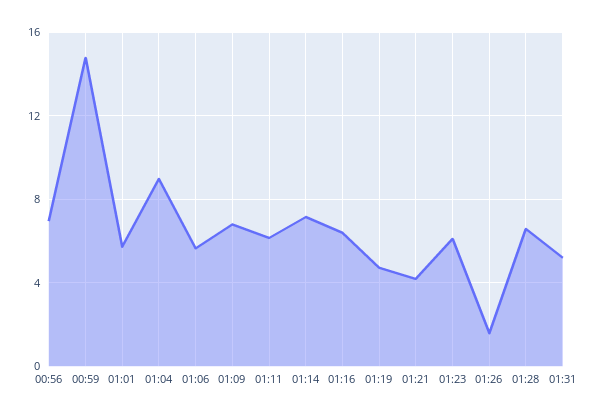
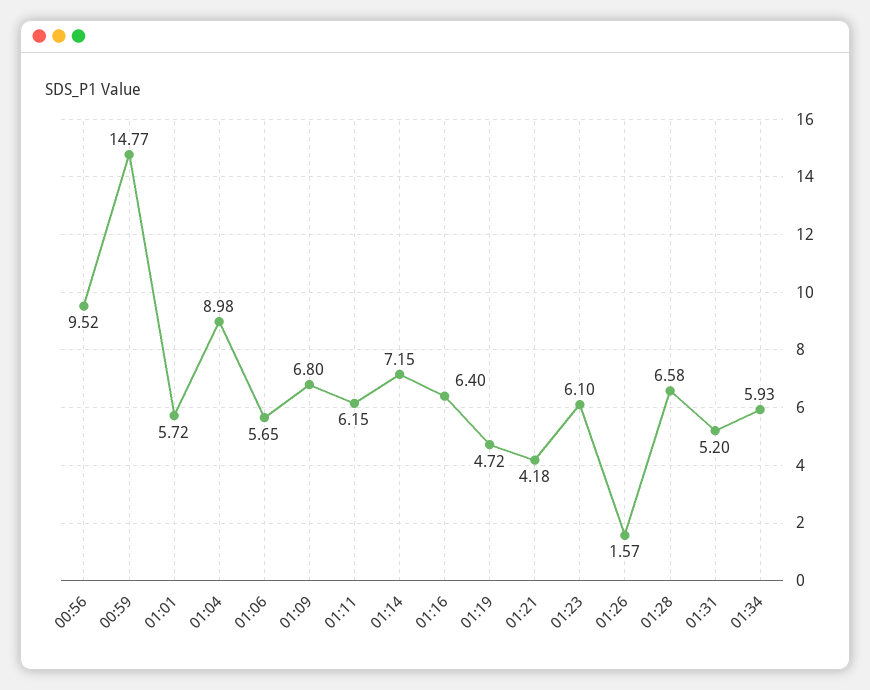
00:56: 7 -> 9.52
01:34: none -> 5.93

